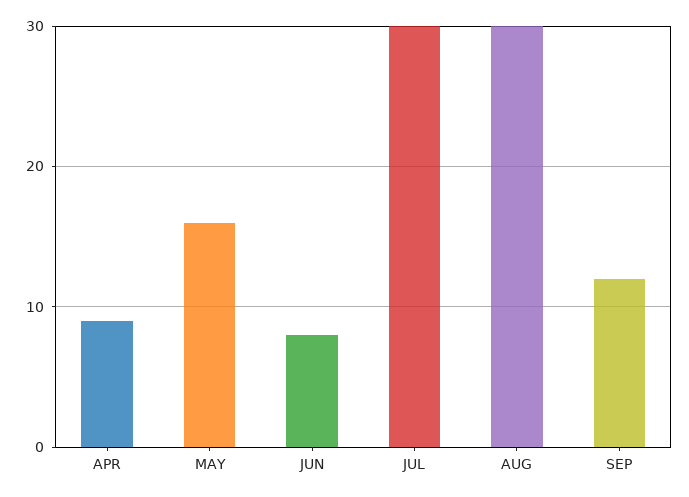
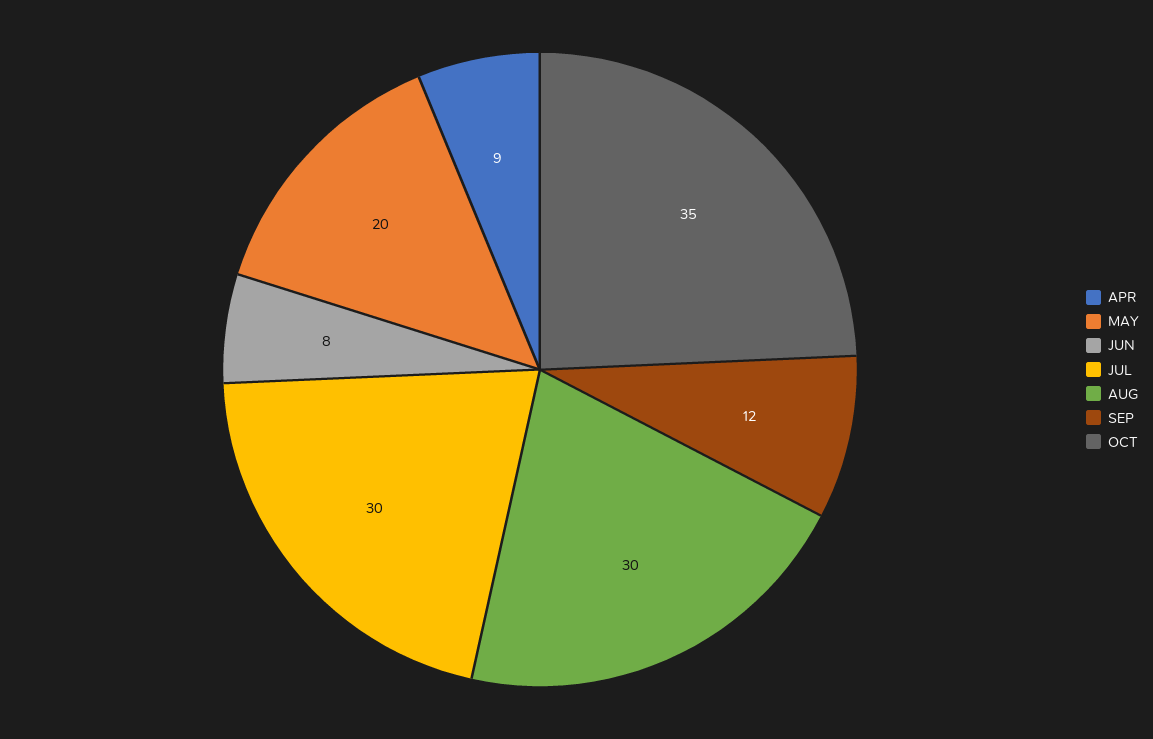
MAY: 16 -> 20
OCT: none -> 35

